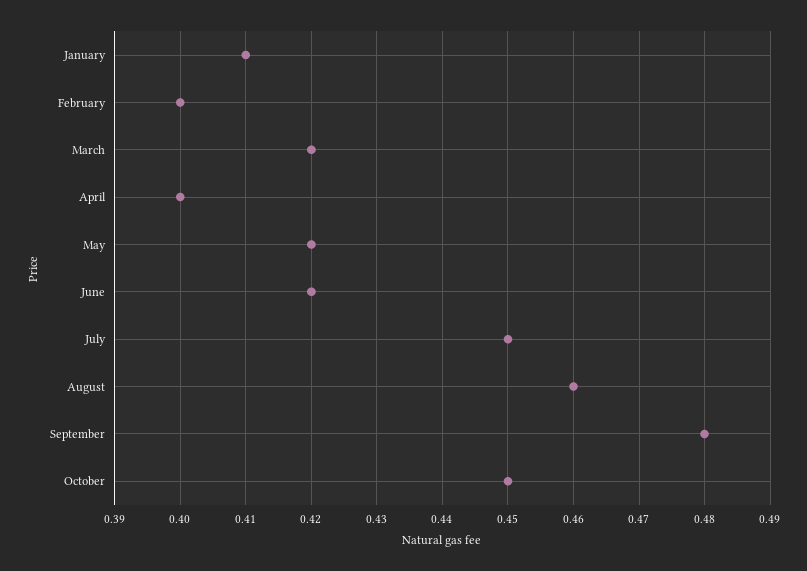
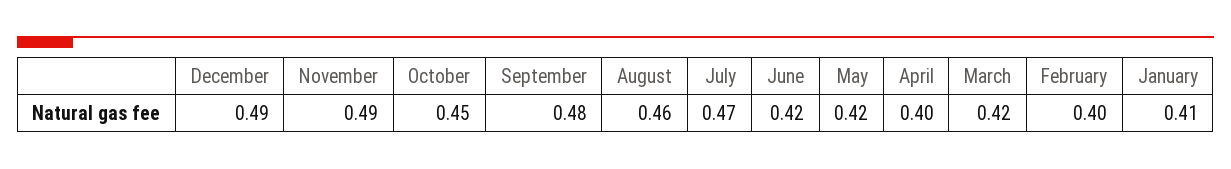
July: 0.45 -> 0.47
December: none -> 0.49
November: none -> 0.49

